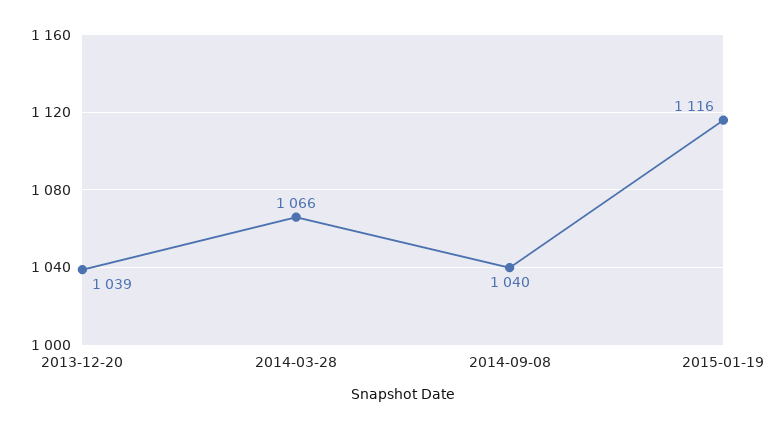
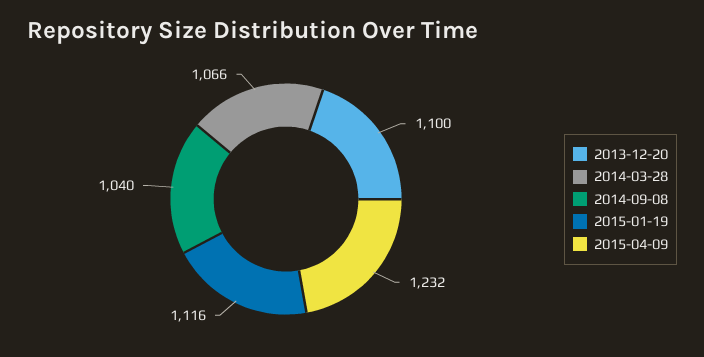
2013-12-20: 1039 -> 1100
2015-04-09: none -> 1232

